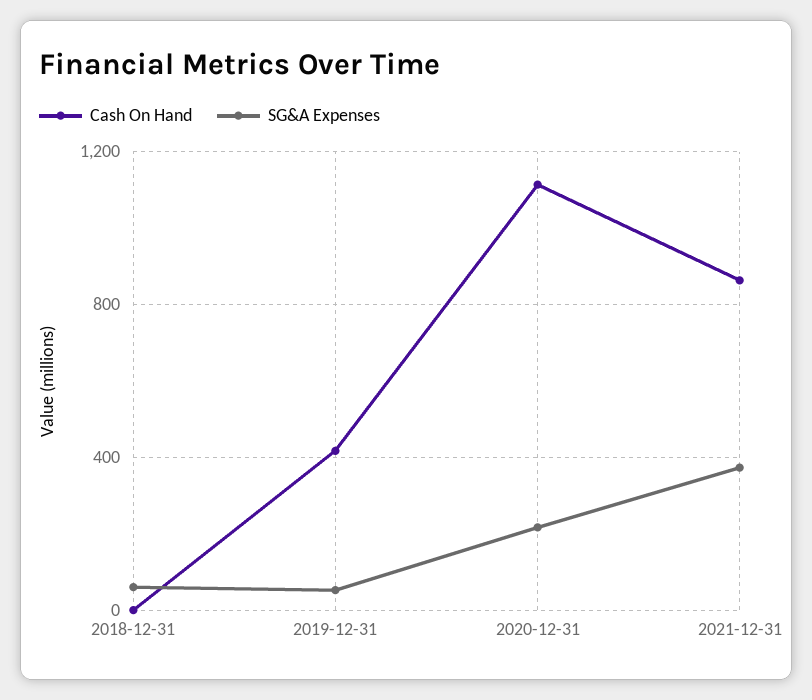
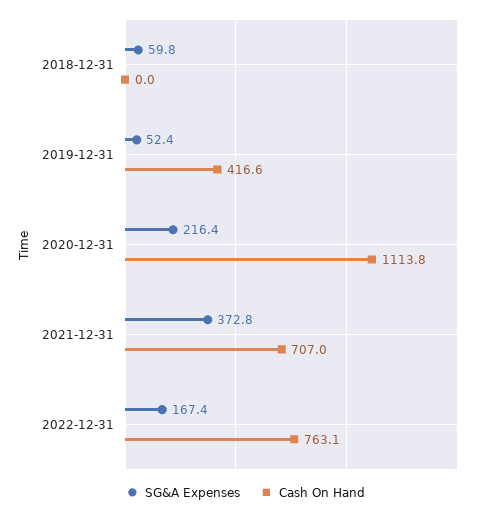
Cash On Hand, 2021-12-31: 850 -> 707
SG&A Expenses, 2022-12-31: none -> 167.4
Cash On Hand, 2022-12-31: none -> 763.1

